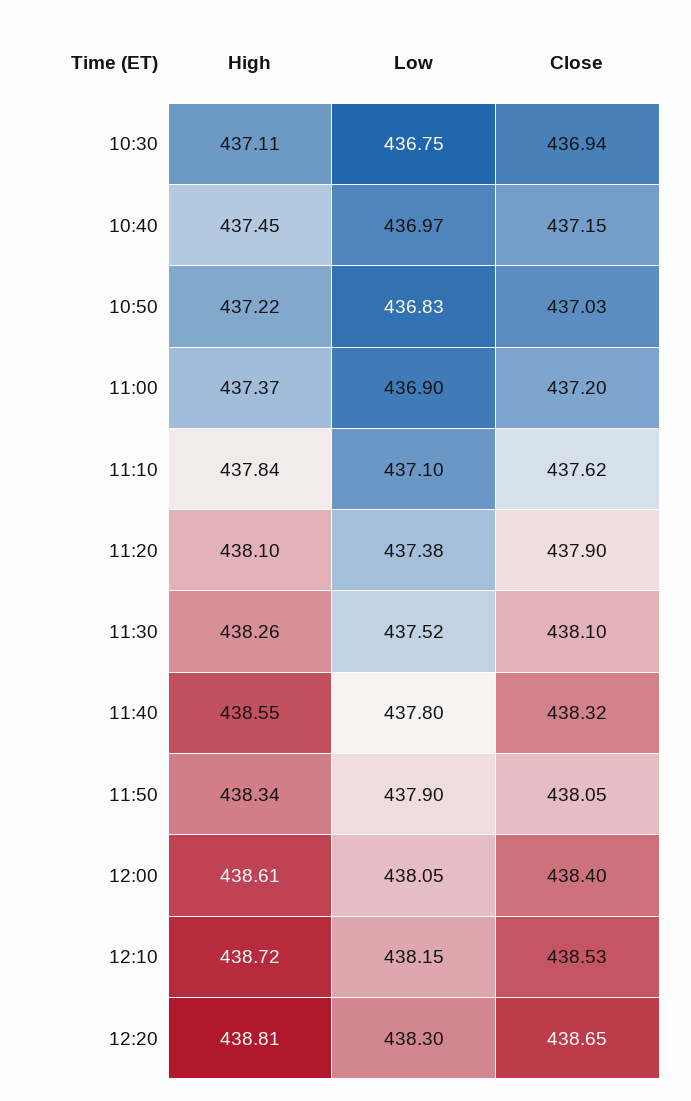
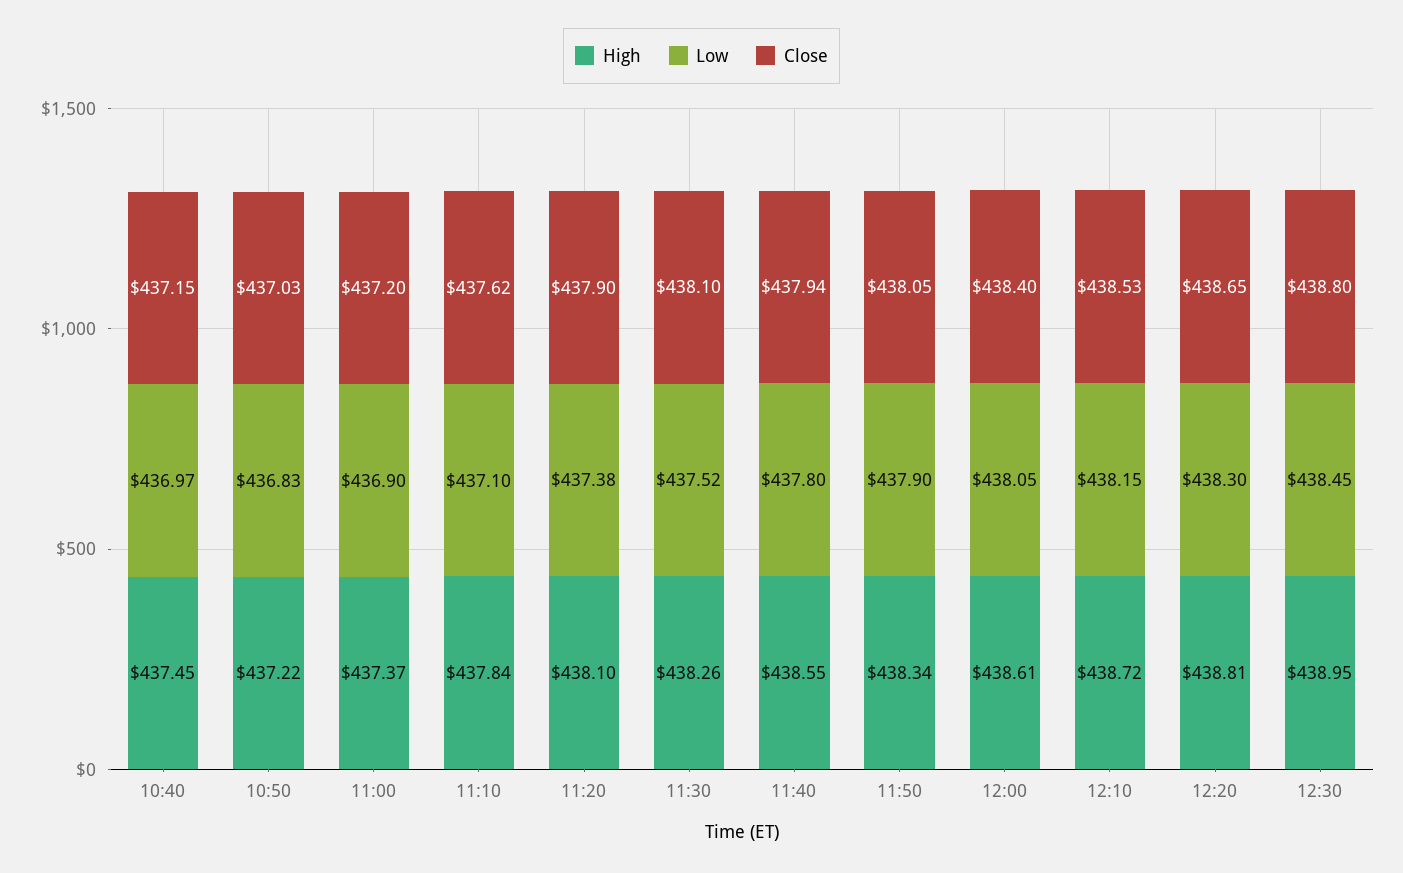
High, 10:30: 437.11 -> none
Low, 10:30: 436.75 -> none
Close, 10:30: 436.94 -> none
Close, 11:40: 438.32 -> 437.94
High, 12:30: none -> 438.95
Low, 12:30: none -> 438.45
Close, 12:30: none -> 438.8

